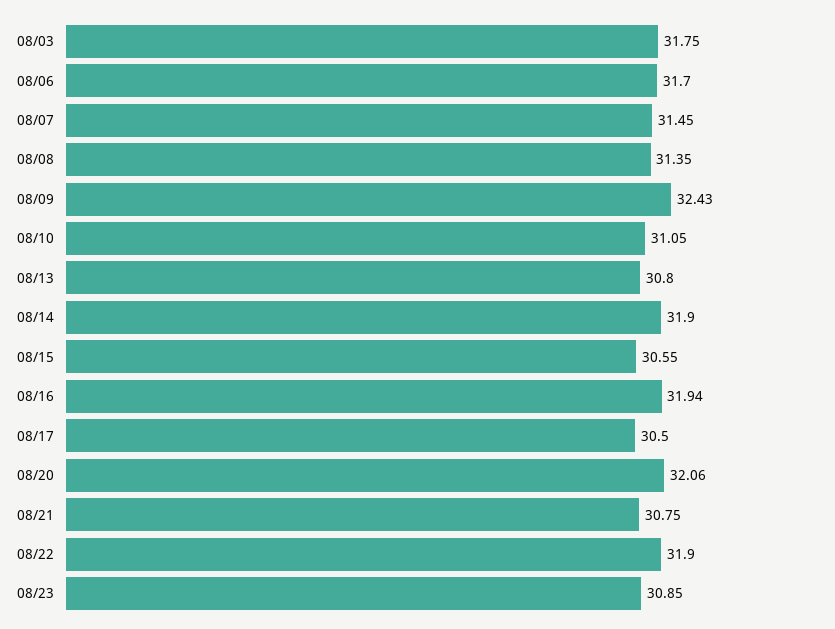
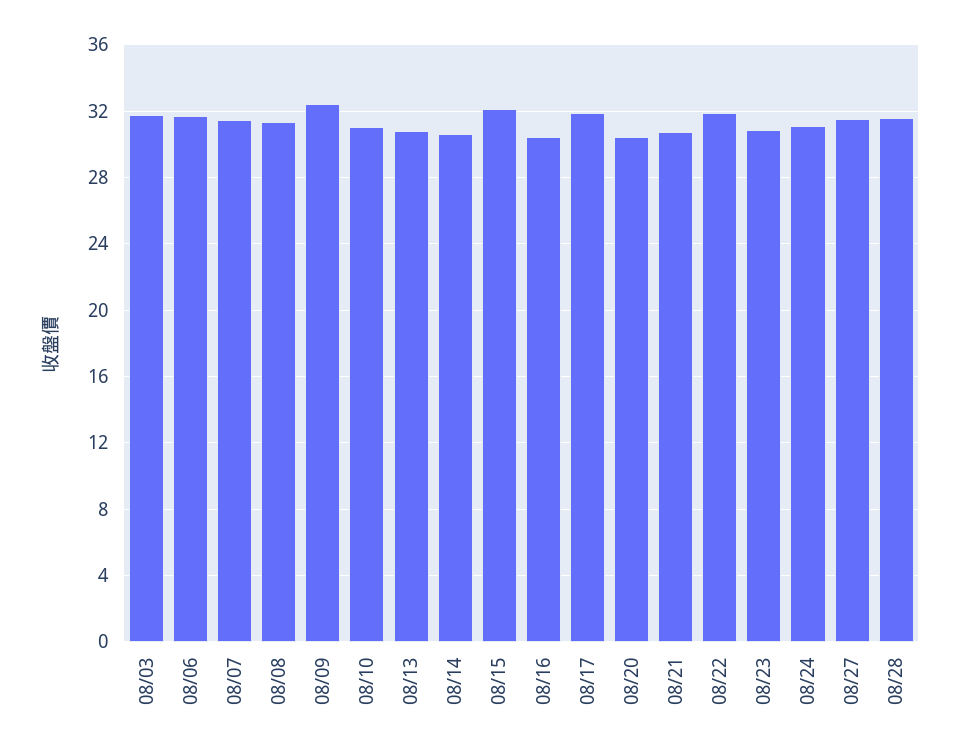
08/14: 31.9 -> 30.5
08/15: 30.55 -> 32
08/16: 31.94 -> 30.5
08/17: 30.5 -> 32
08/20: 32.06 -> 30.5
08/24: none -> 31
08/27: none -> 31.5
08/28: none -> 31.5

